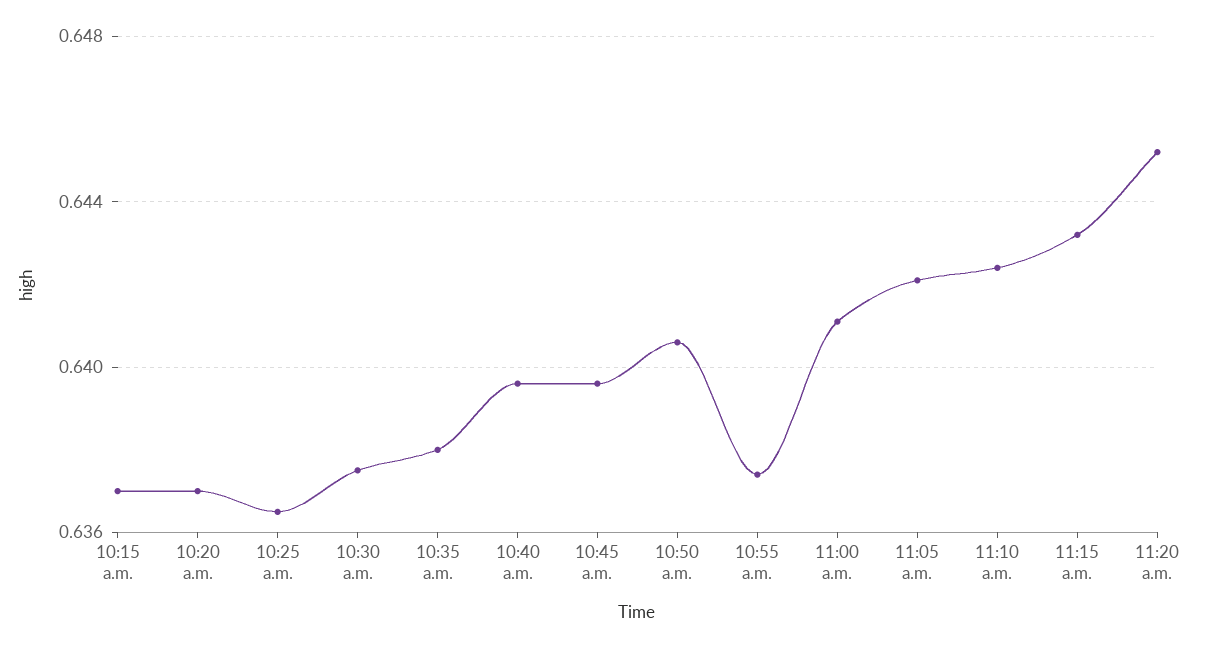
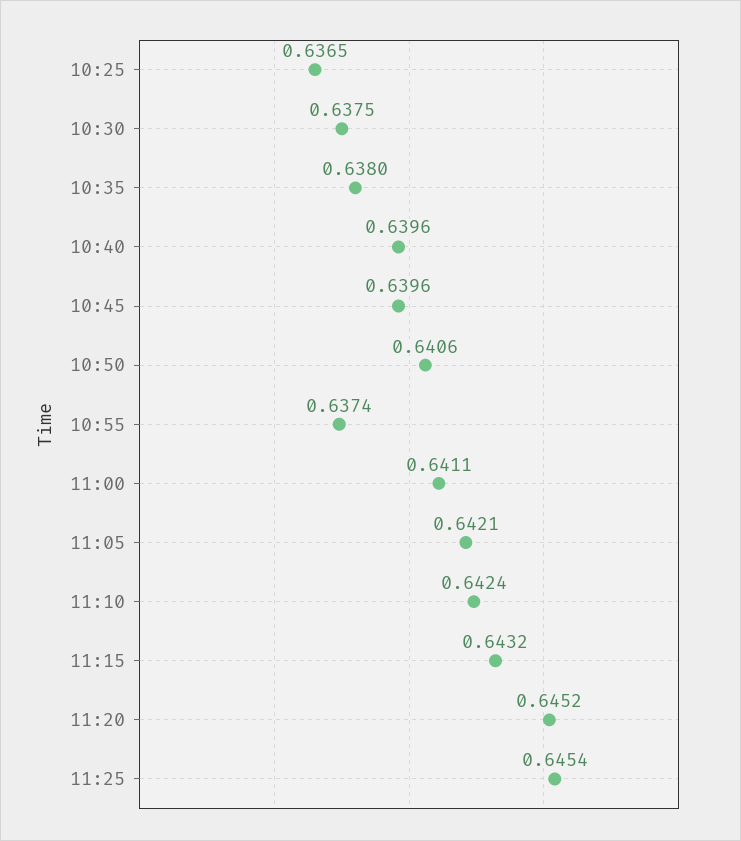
10:15 a.m.: 0.637 -> none
10:20 a.m.: 0.637 -> none
11:25: none -> 0.6454

